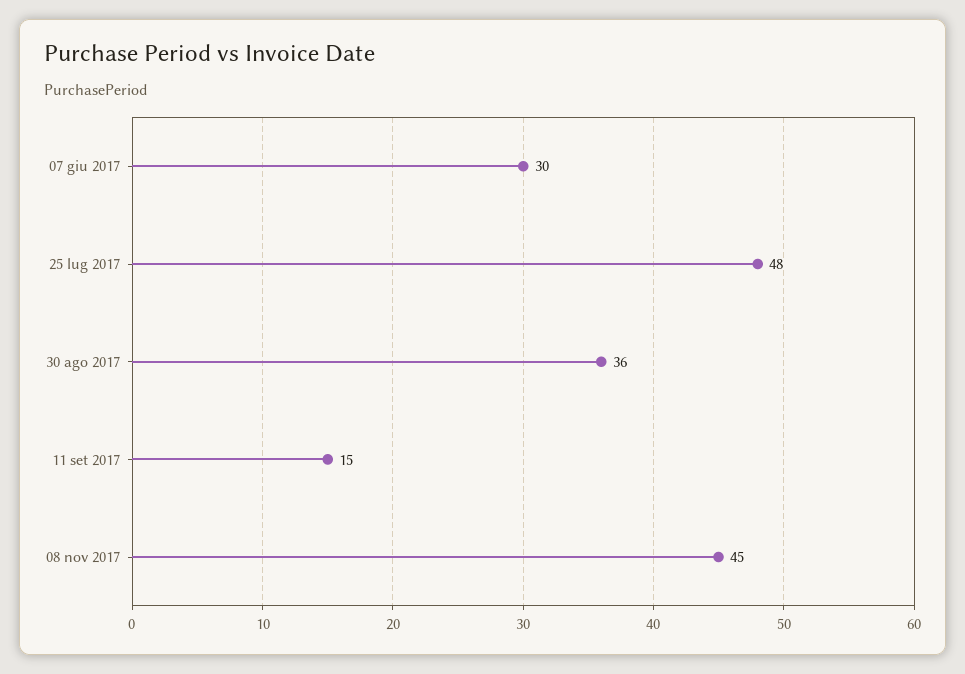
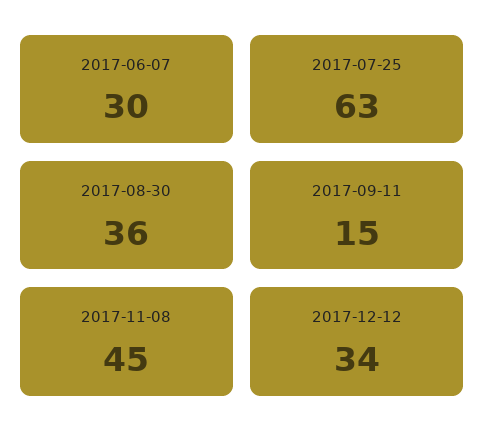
25 lug 2017: 48 -> 63
2017-12-12: none -> 34

